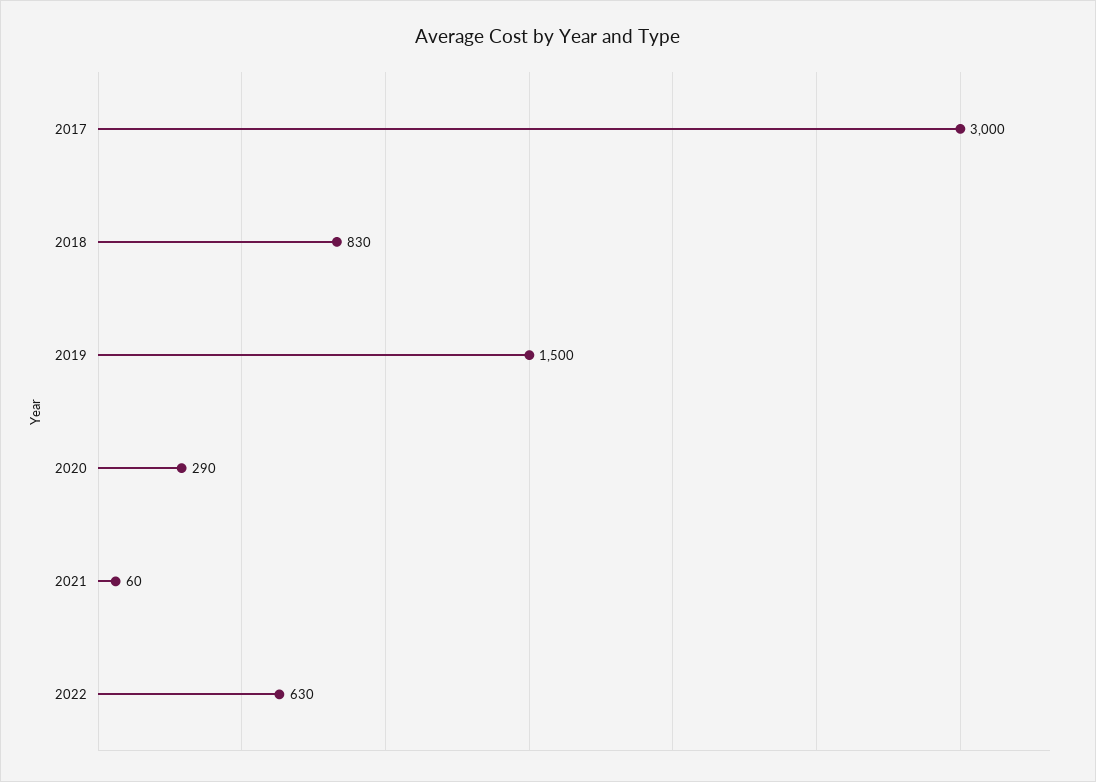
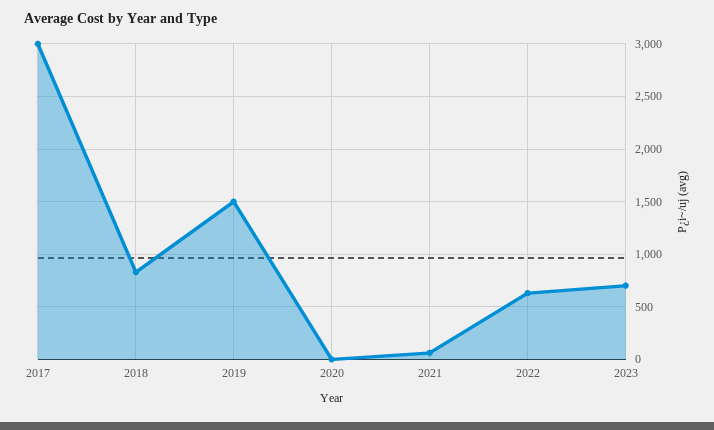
2020: 290 -> 0
2023: none -> 700

